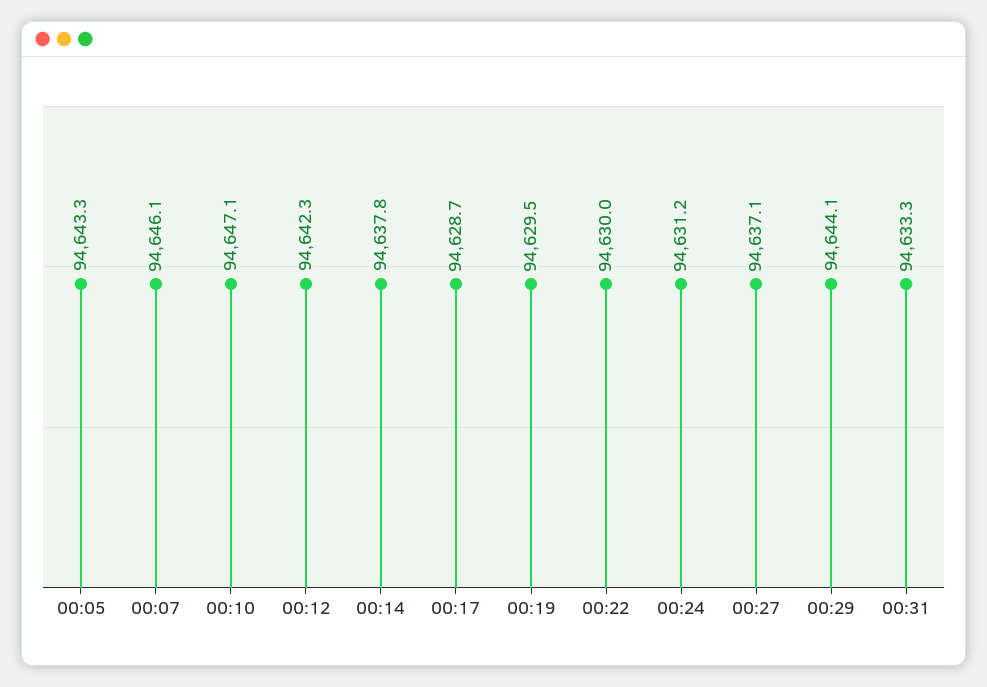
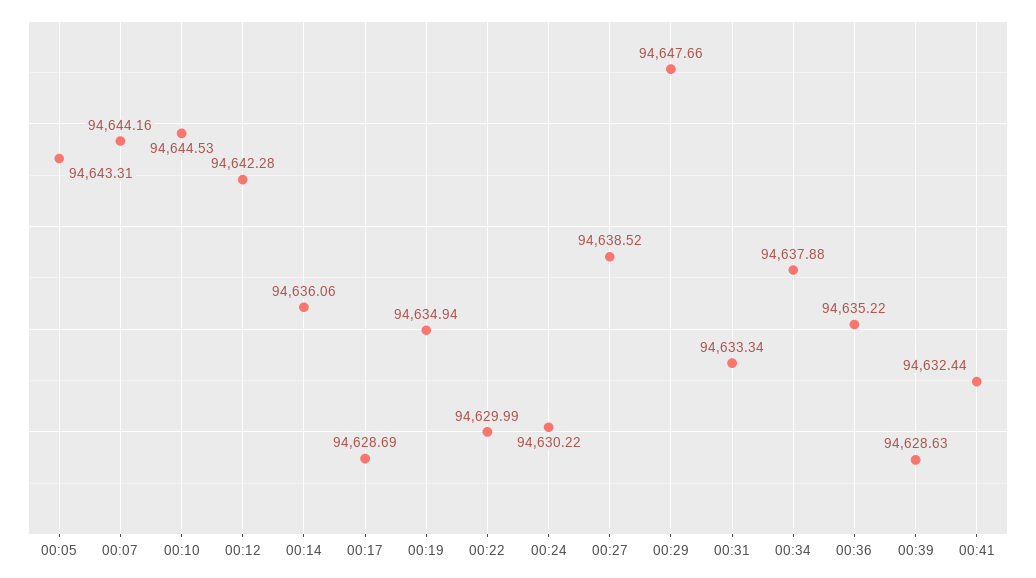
00:07: 94646.1 -> 94644.16
00:10: 94647.1 -> 94644.53
00:14: 94637.8 -> 94636.06
00:19: 94629.5 -> 94634.94
00:24: 94631.2 -> 94630.22
00:27: 94637.1 -> 94638.52
00:29: 94644.1 -> 94647.66
00:34: none -> 94637.88
00:36: none -> 94635.22
00:39: none -> 94628.63
00:41: none -> 94632.44

